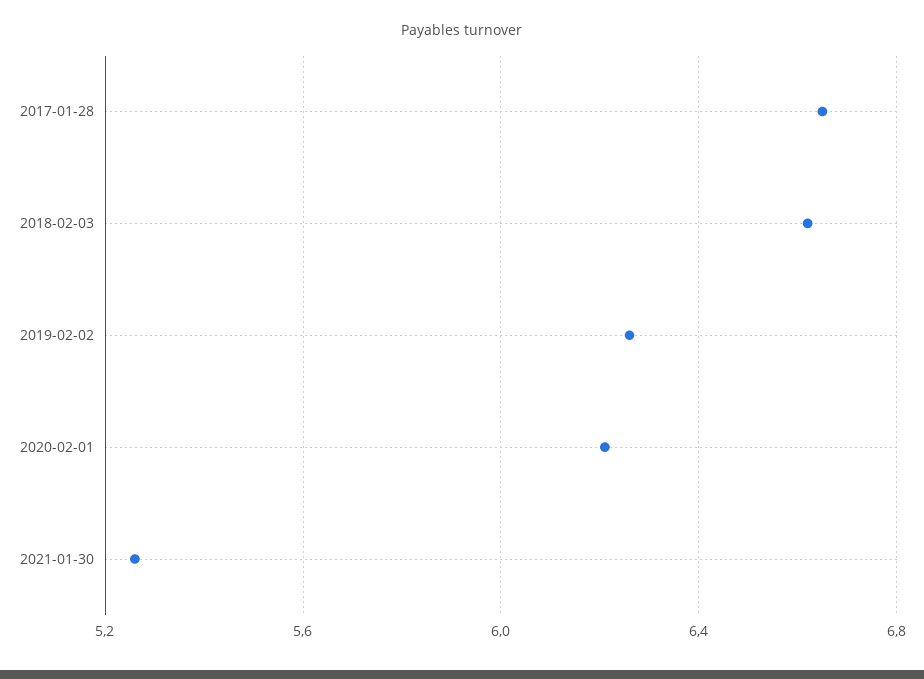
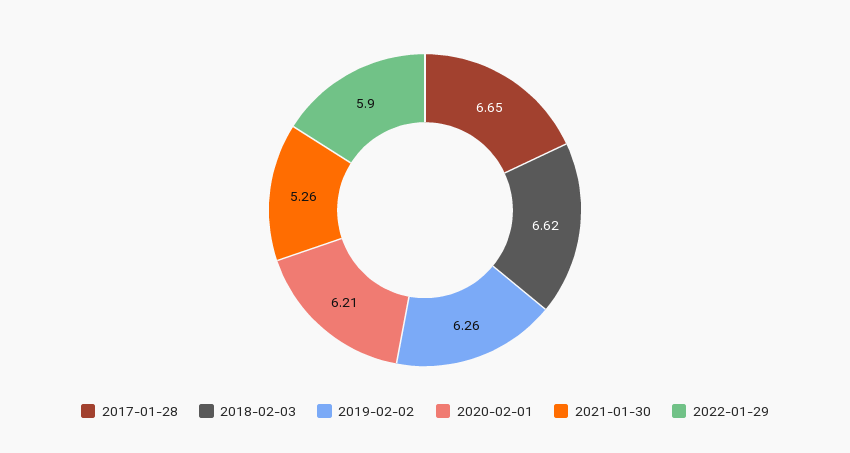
2022-01-29: none -> 5.9

